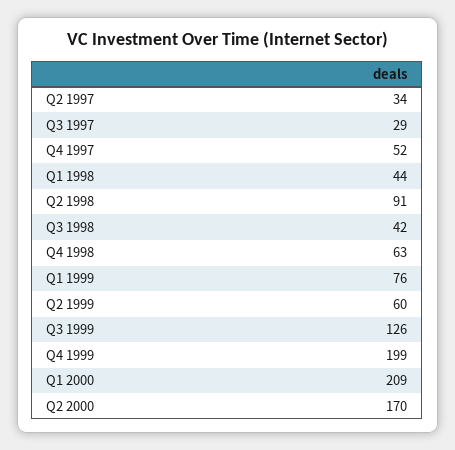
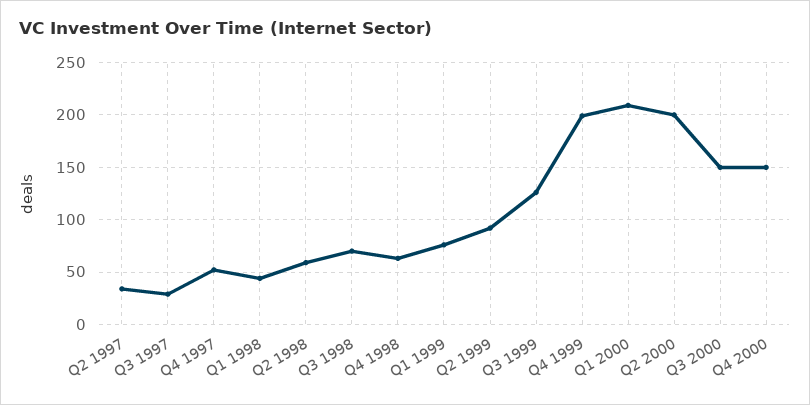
Q2 1998: 91 -> 60
Q3 1998: 42 -> 70
Q2 1999: 60 -> 90
Q2 2000: 170 -> 200
Q3 2000: none -> 150
Q4 2000: none -> 150

